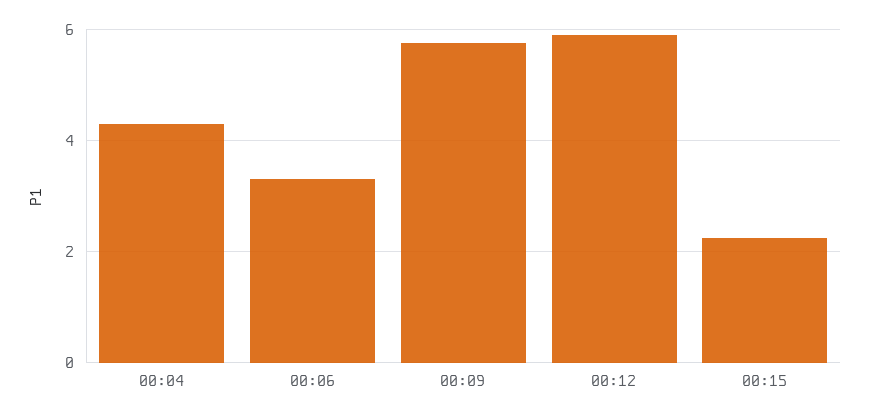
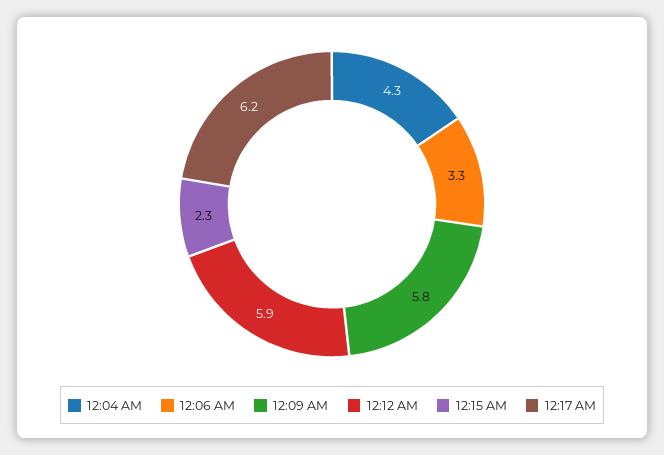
12:17 AM: none -> 6.2

